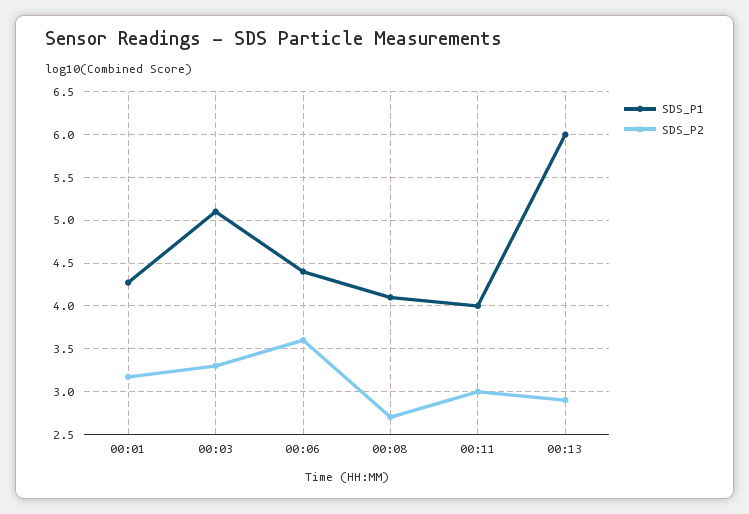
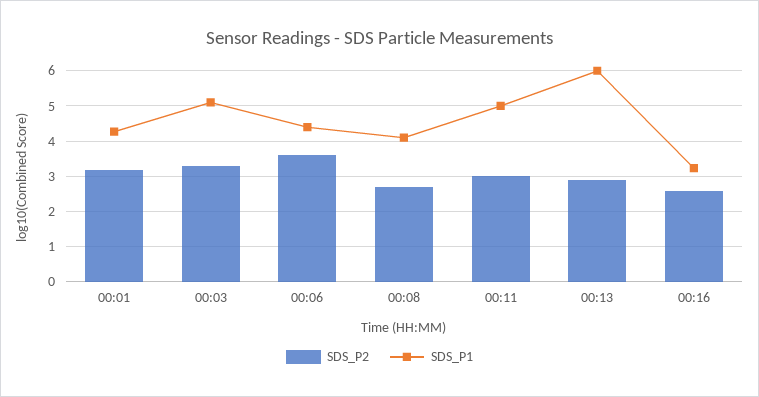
SDS_P1, 00:11: 4 -> 5
SDS_P2, 00:16: none -> 2.6
SDS_P1, 00:16: none -> 3.2

